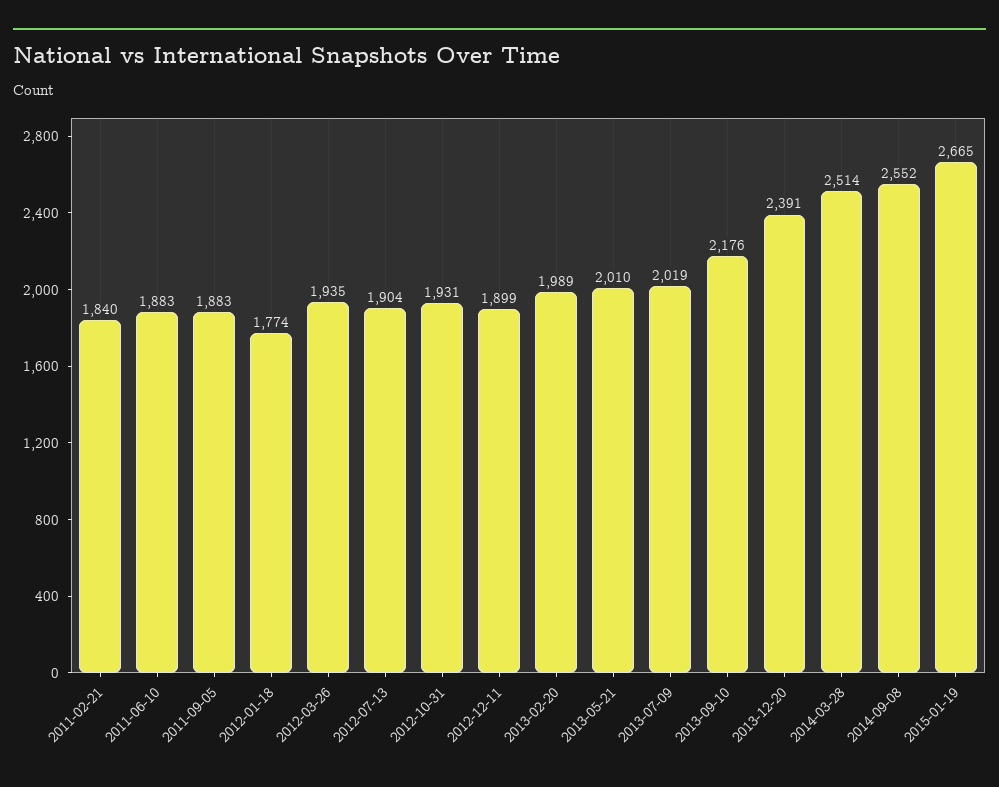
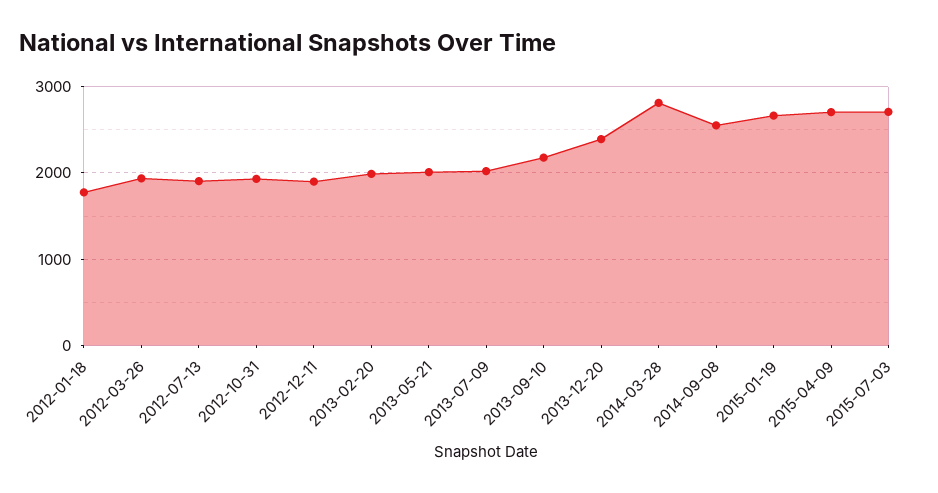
2011-02-21: 1840 -> none
2011-06-10: 1883 -> none
2011-09-05: 1883 -> none
2014-03-28: 2514 -> 2800
2015-04-09: none -> 2700
2015-07-03: none -> 2700

